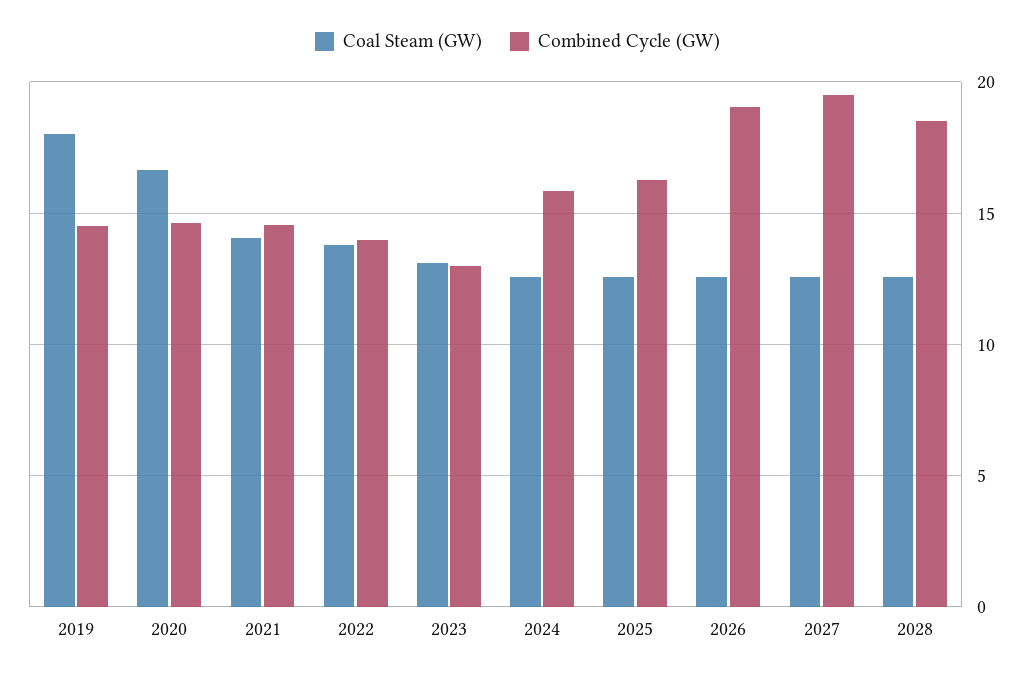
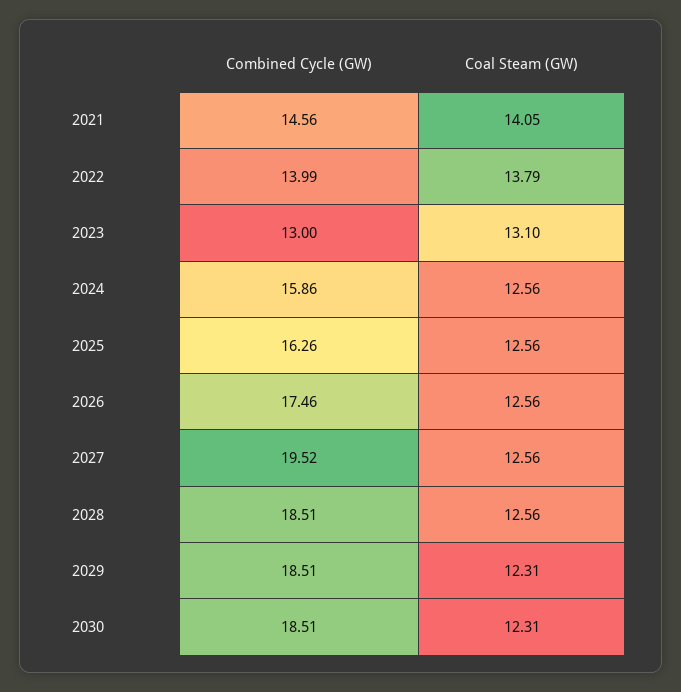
Coal Steam (GW), 2019: 18 -> none
Combined Cycle (GW), 2019: 14.5 -> none
Coal Steam (GW), 2020: 16.5 -> none
Combined Cycle (GW), 2020: 14.5 -> none
Combined Cycle (GW), 2026: 19 -> 17.46
Combined Cycle (GW), 2029: none -> 18.51
Coal Steam (GW), 2029: none -> 12.31
Combined Cycle (GW), 2030: none -> 18.51
Coal Steam (GW), 2030: none -> 12.31

